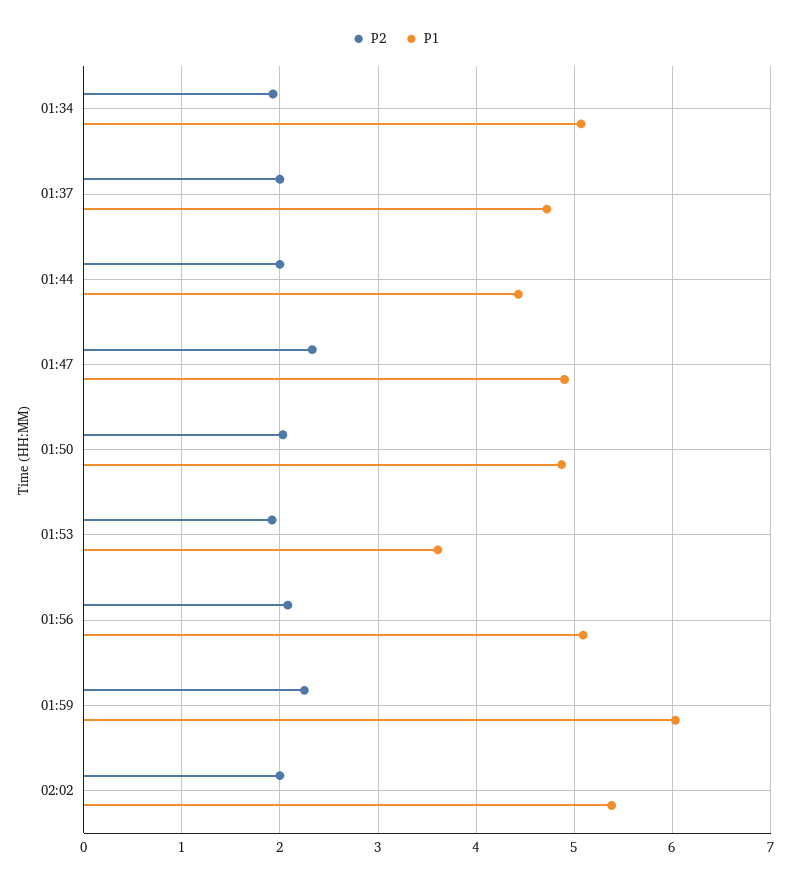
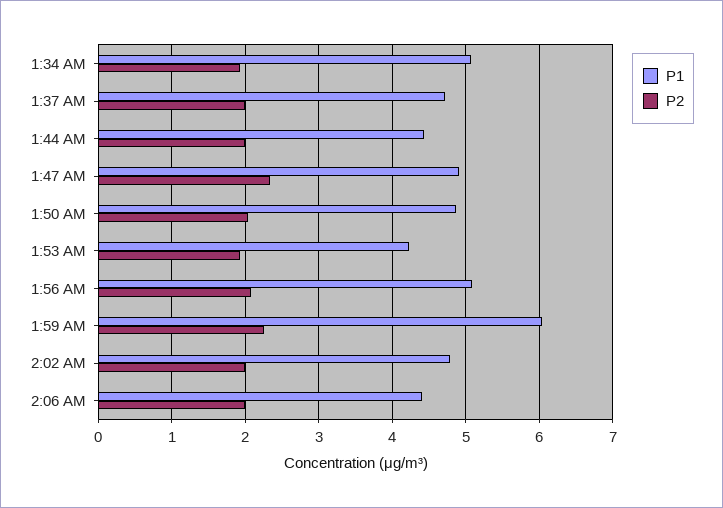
P1, 01:53: 3.6 -> 4.2
P1, 02:02: 5.4 -> 4.8
P1, 2:06 AM: none -> 4.4
P2, 2:06 AM: none -> 2

